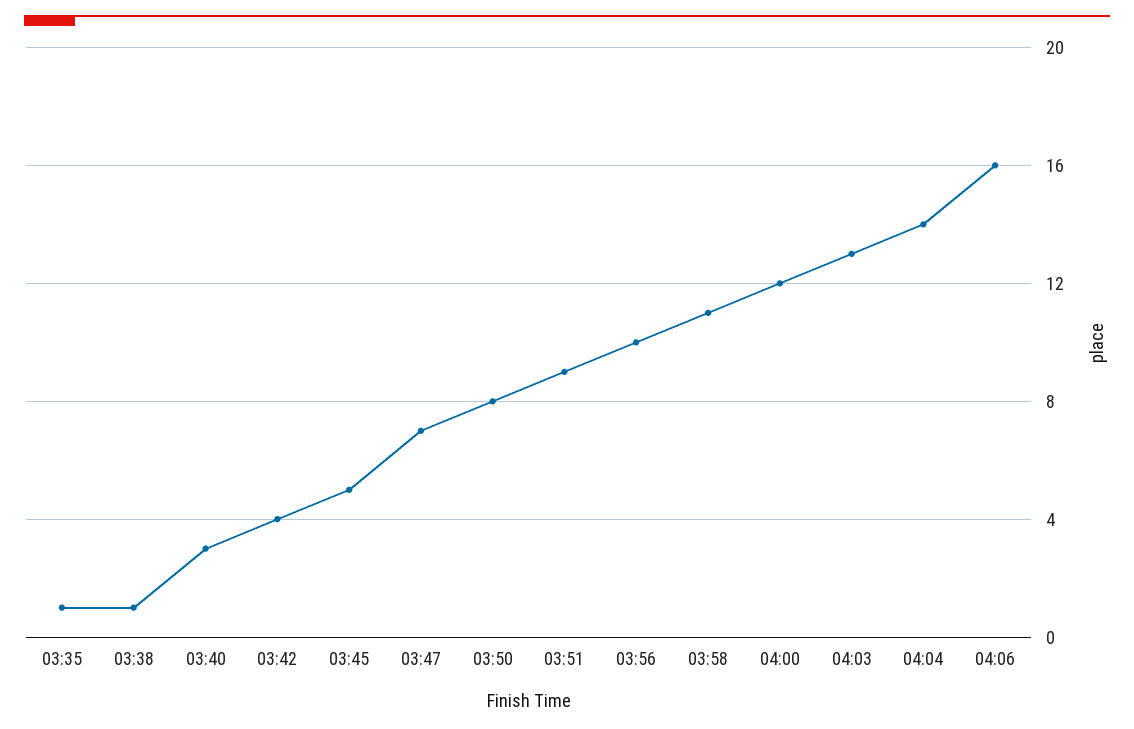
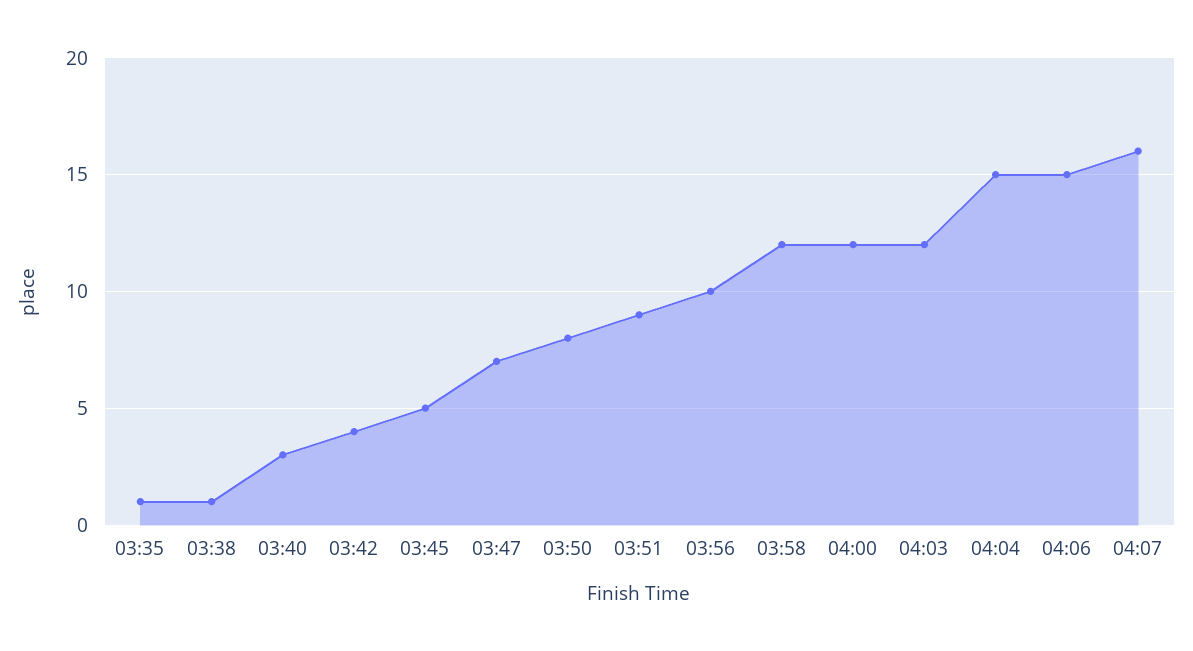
03:58: 11 -> 12
04:03: 13 -> 12
04:04: 14 -> 15
04:06: 16 -> 15
04:07: none -> 16

